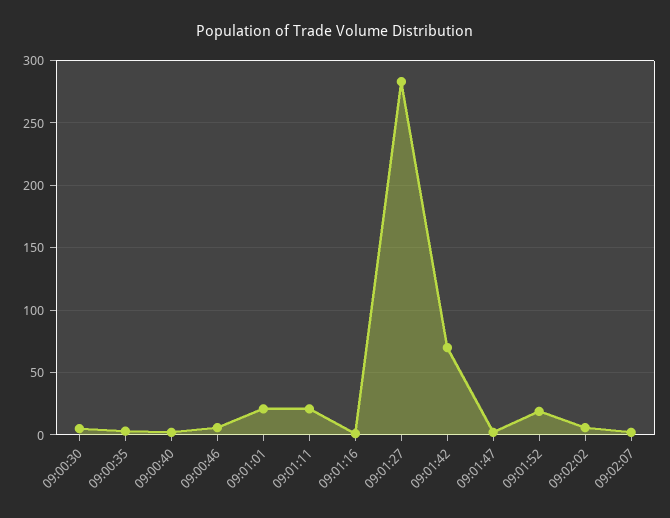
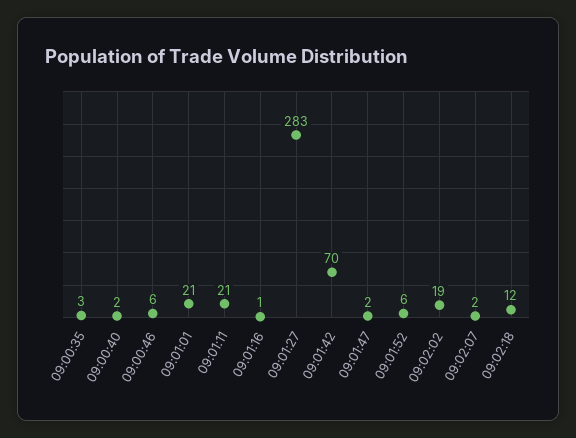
09:00:30: 5 -> none
09:01:52: 20 -> 6
09:02:02: 5 -> 19
09:02:18: none -> 12

